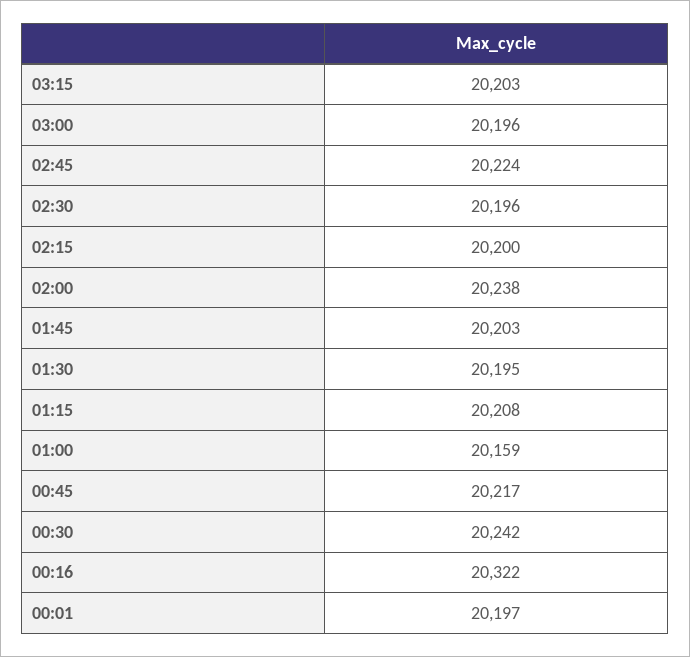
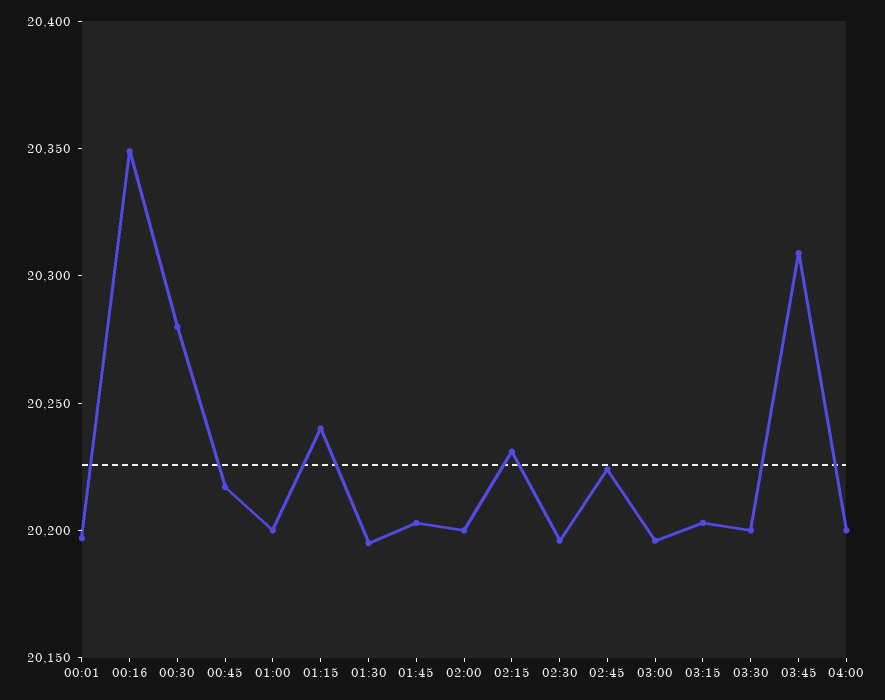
02:15: 20200 -> 20230
02:00: 20238 -> 20200
01:15: 20208 -> 20240
01:00: 20159 -> 20200
00:30: 20242 -> 20280
00:16: 20322 -> 20350
03:30: none -> 20200
03:45: none -> 20310
04:00: none -> 20200

